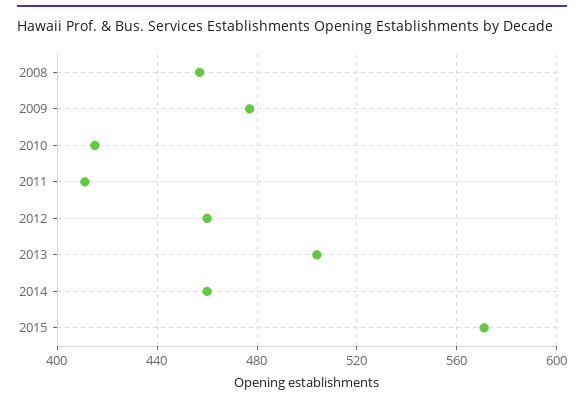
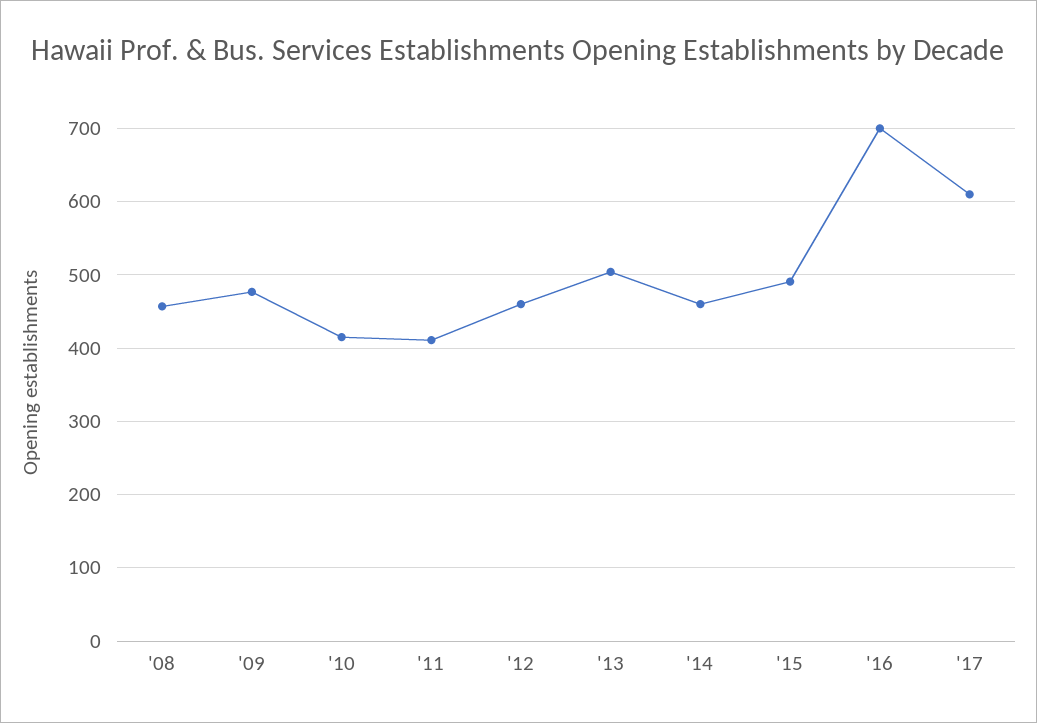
2015: 570 -> 490
'16: none -> 700
'17: none -> 610

